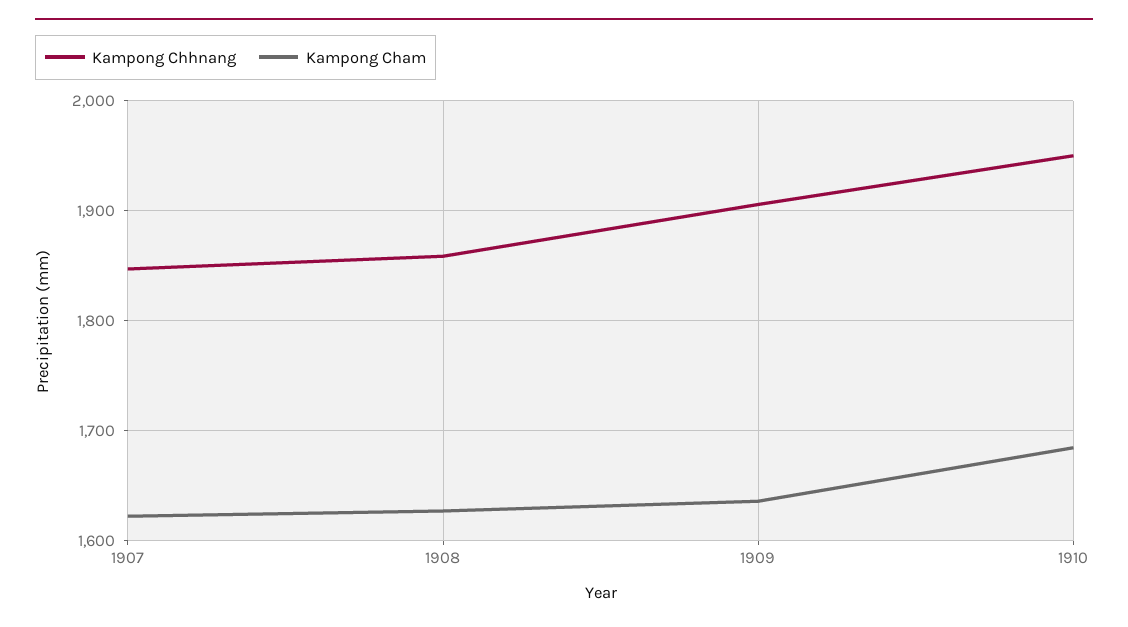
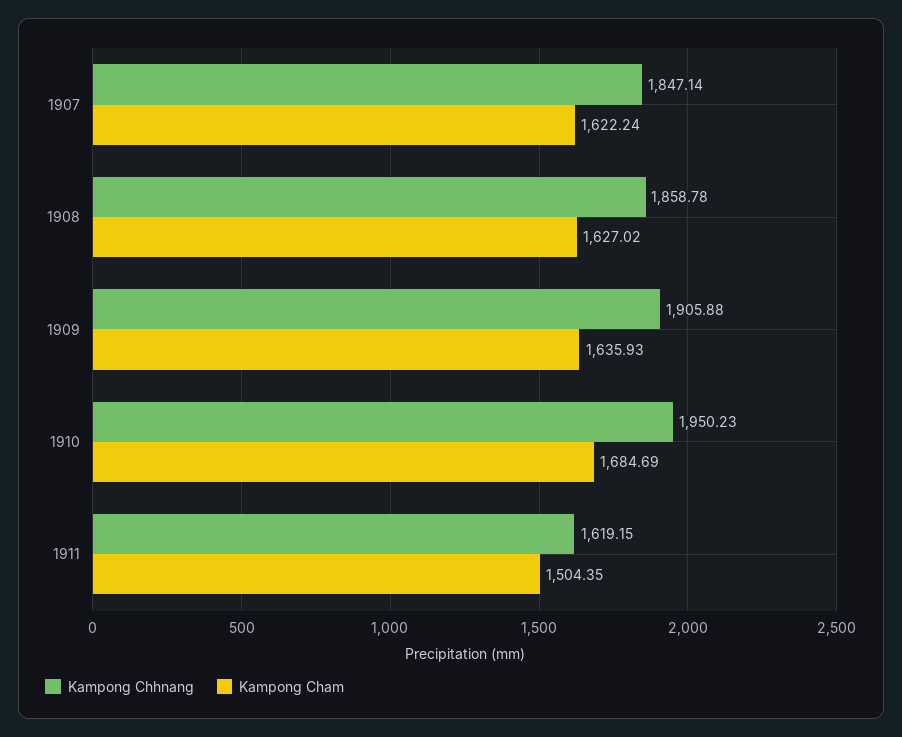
Kampong Chhnang, 1911: none -> 1619.15
Kampong Cham, 1911: none -> 1504.35

